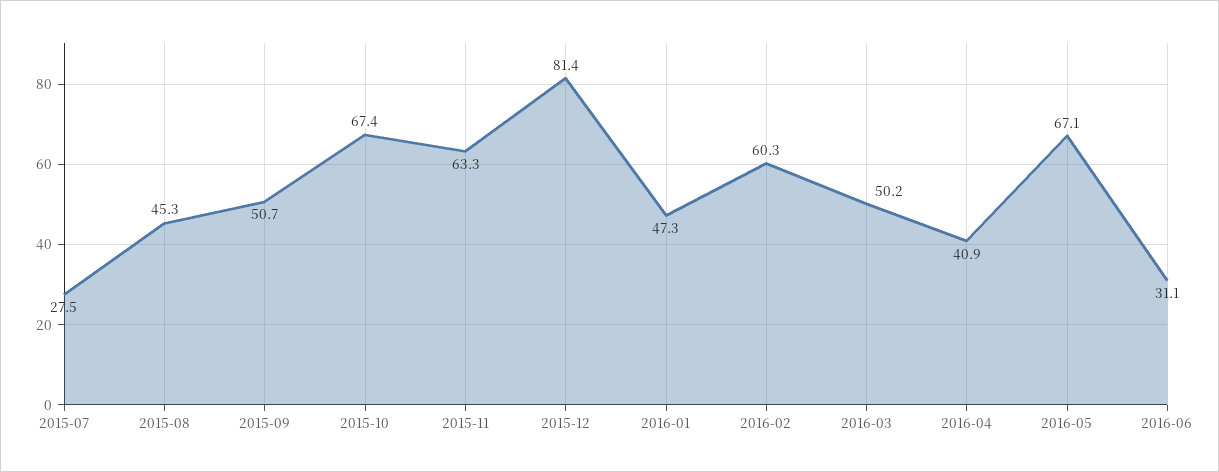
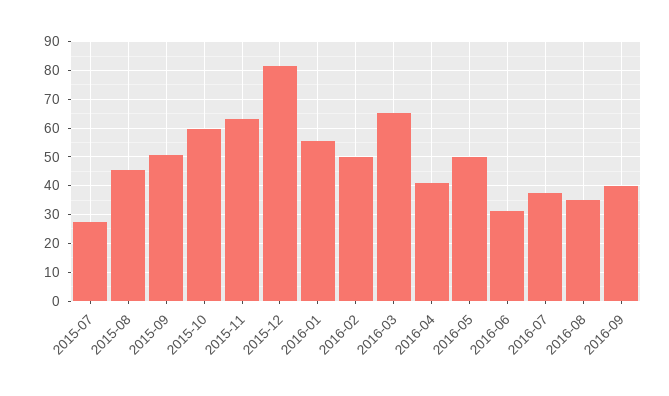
2015-10: 67.4 -> 60
2016-01: 47.3 -> 55
2016-02: 60.3 -> 50
2016-03: 50.2 -> 65
2016-05: 67.1 -> 50
2016-07: none -> 37.5
2016-08: none -> 35
2016-09: none -> 40

